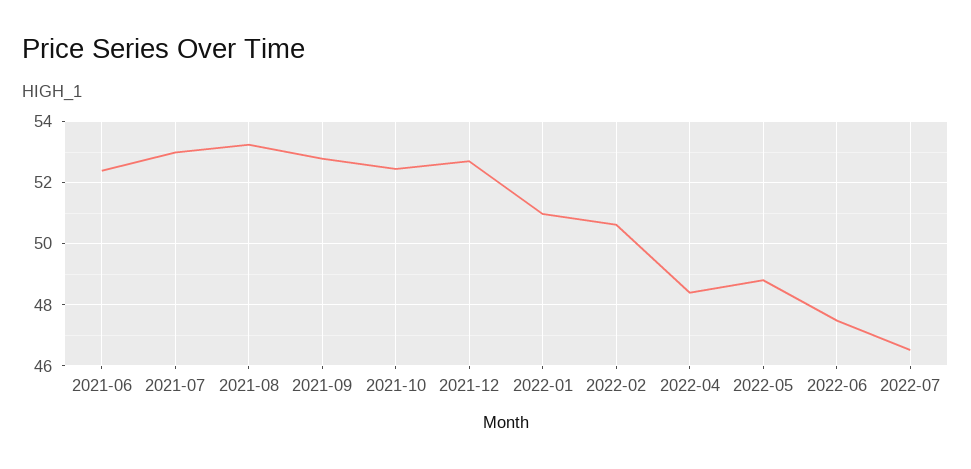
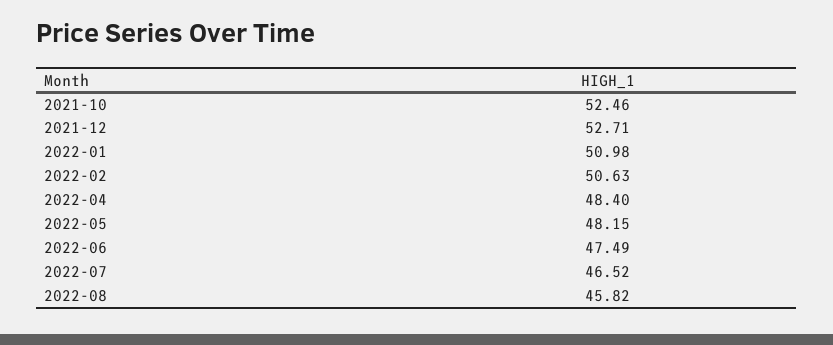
2021-06: 52.4 -> none
2021-07: 53 -> none
2021-08: 53.2 -> none
2021-09: 52.8 -> none
2022-05: 48.8 -> 48.15
2022-08: none -> 45.82

